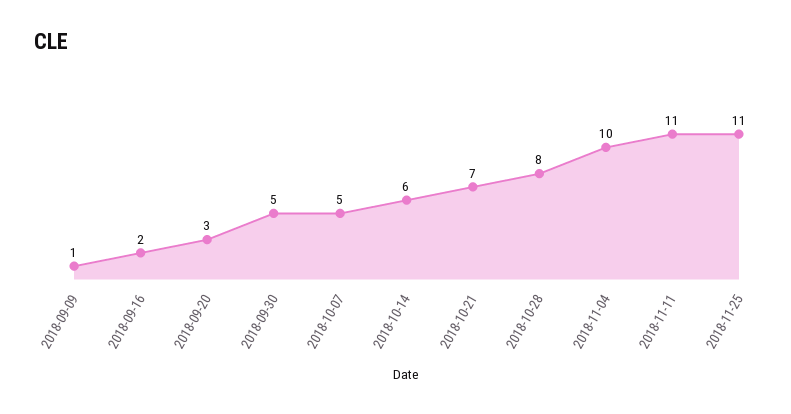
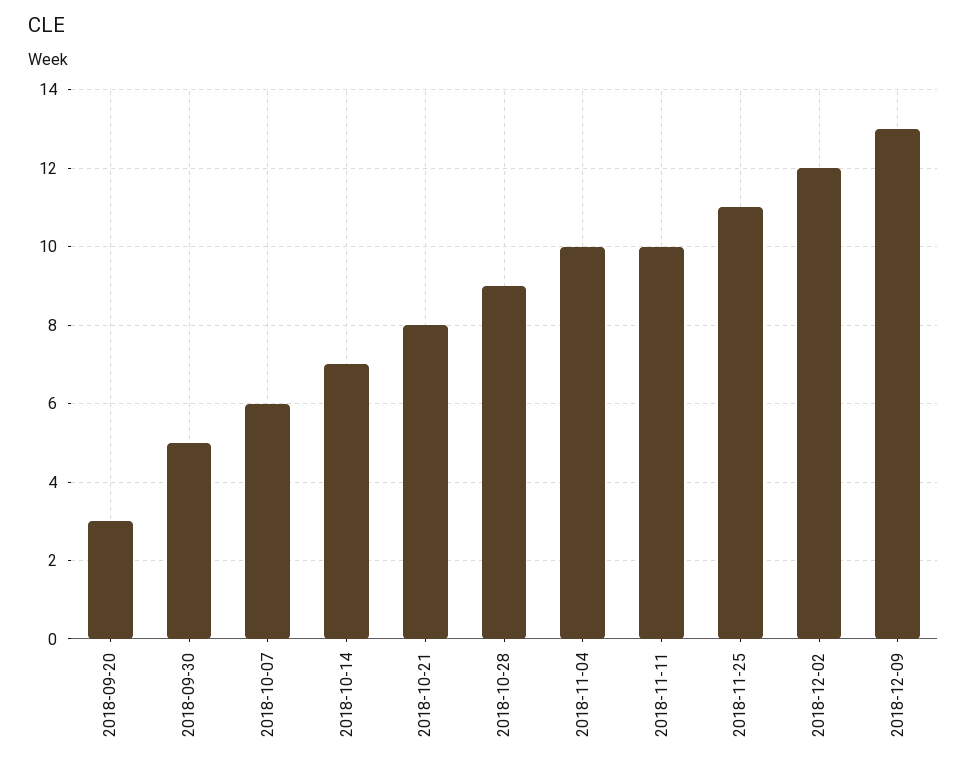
2018-09-09: 1 -> none
2018-09-16: 2 -> none
2018-10-07: 5 -> 6
2018-10-14: 6 -> 7
2018-10-21: 7 -> 8
2018-10-28: 8 -> 9
2018-11-11: 11 -> 10
2018-12-02: none -> 12
2018-12-09: none -> 13

